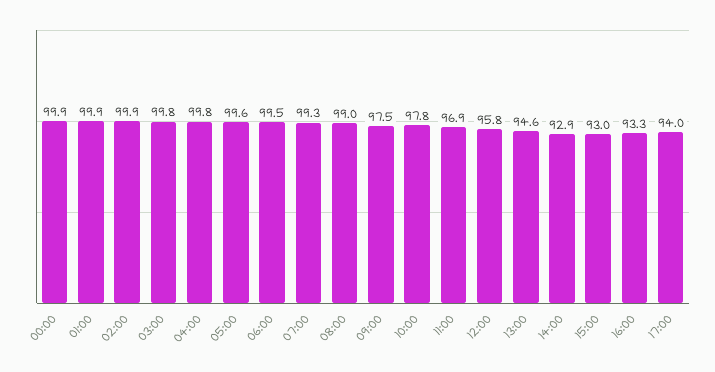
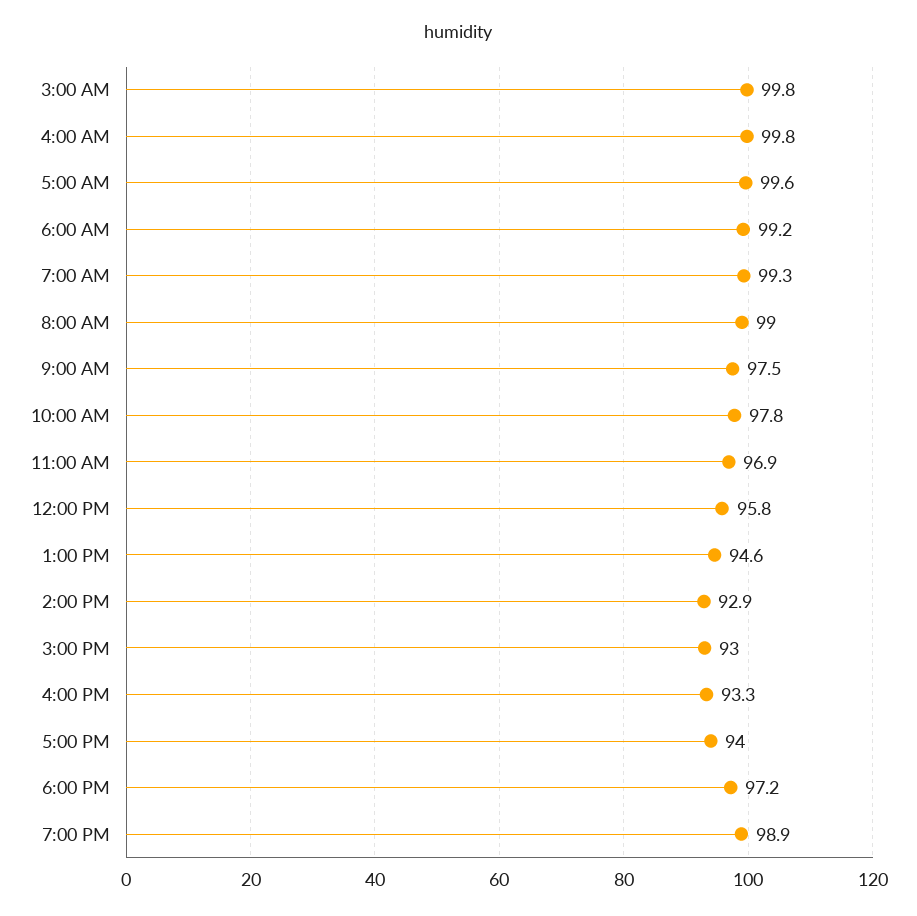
00:00: 99.9 -> none
01:00: 99.9 -> none
02:00: 99.9 -> none
06:00: 99.5 -> 99.2
6:00 PM: none -> 97.2
7:00 PM: none -> 98.9

